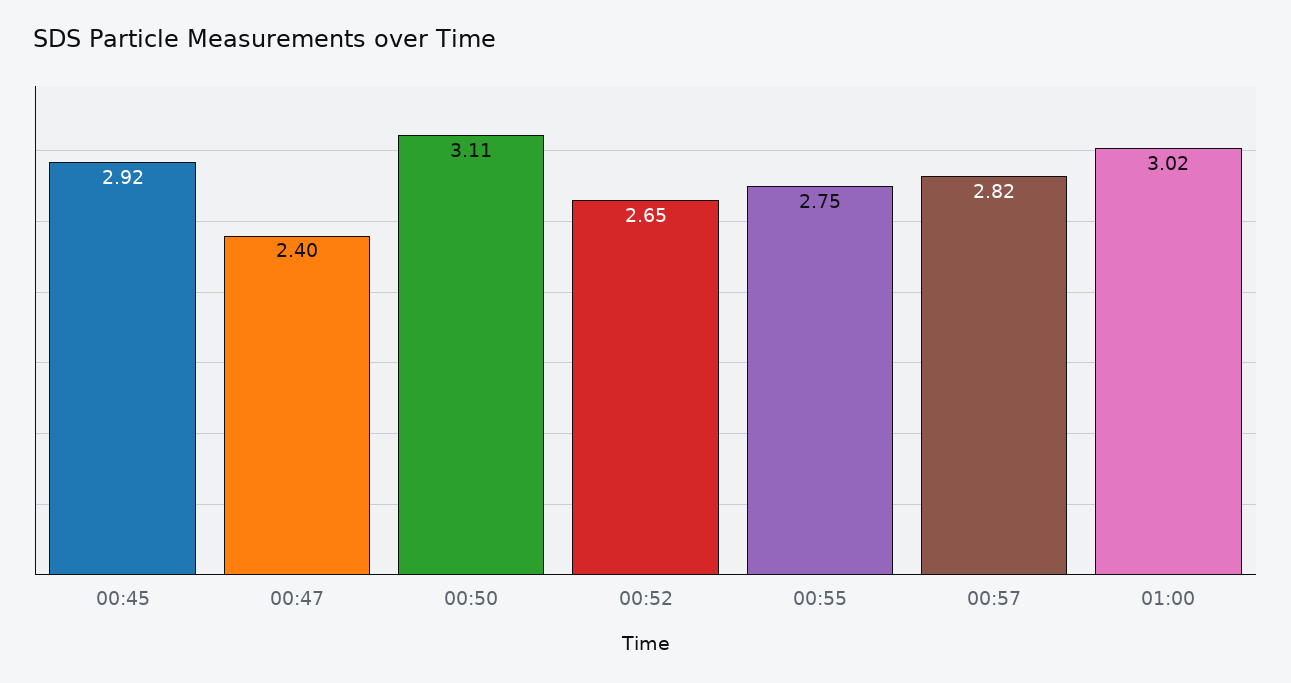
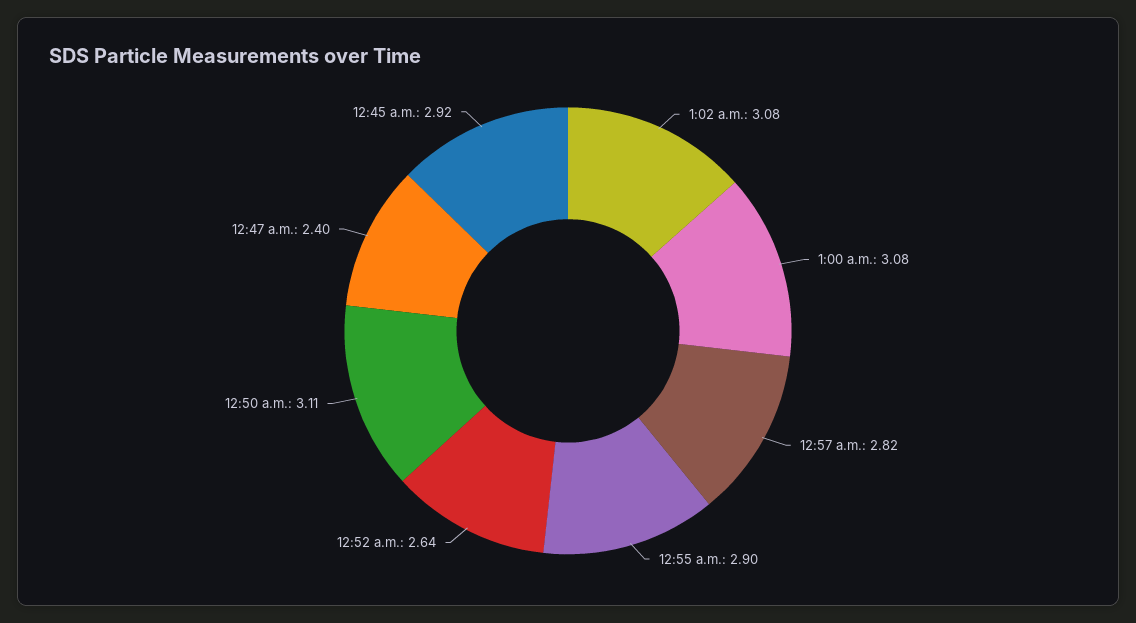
00:52: 2.65 -> 2.64
00:55: 2.75 -> 2.9
01:00: 3.02 -> 3.08
1:02 a.m.: none -> 3.08

